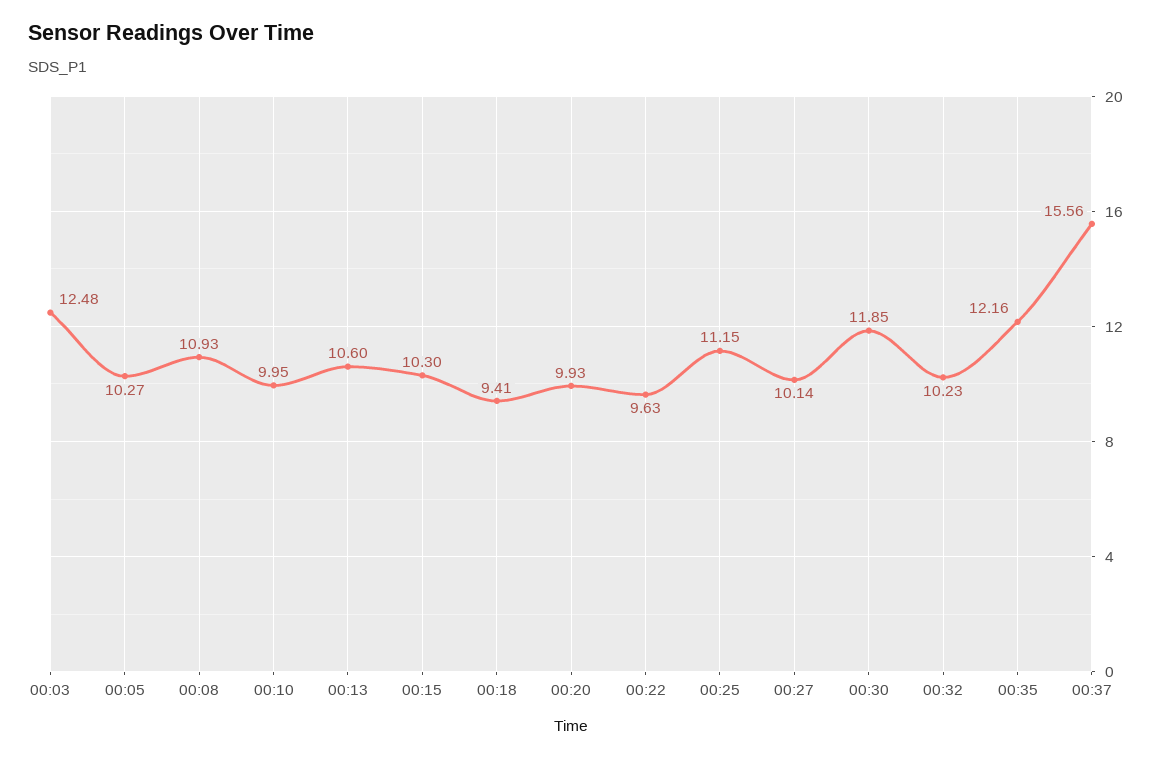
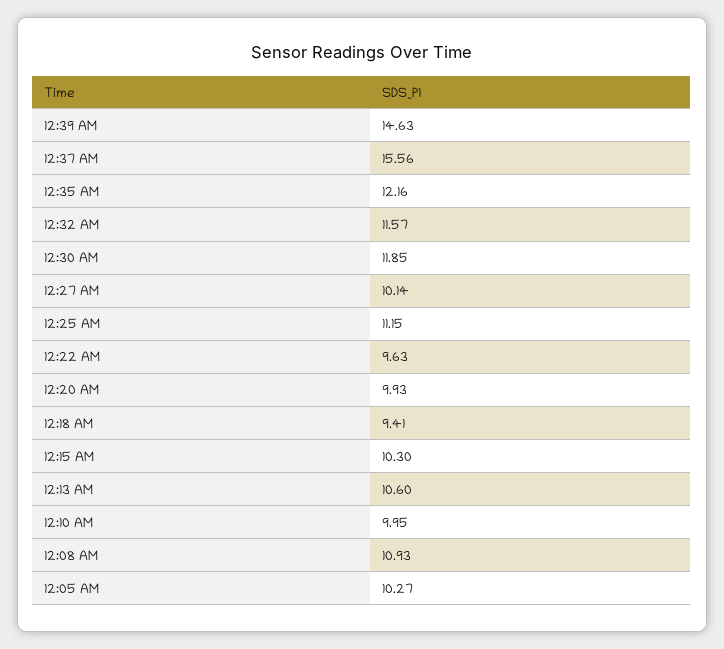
00:03: 12.48 -> none
00:32: 10.23 -> 11.57
12:39 AM: none -> 14.63

